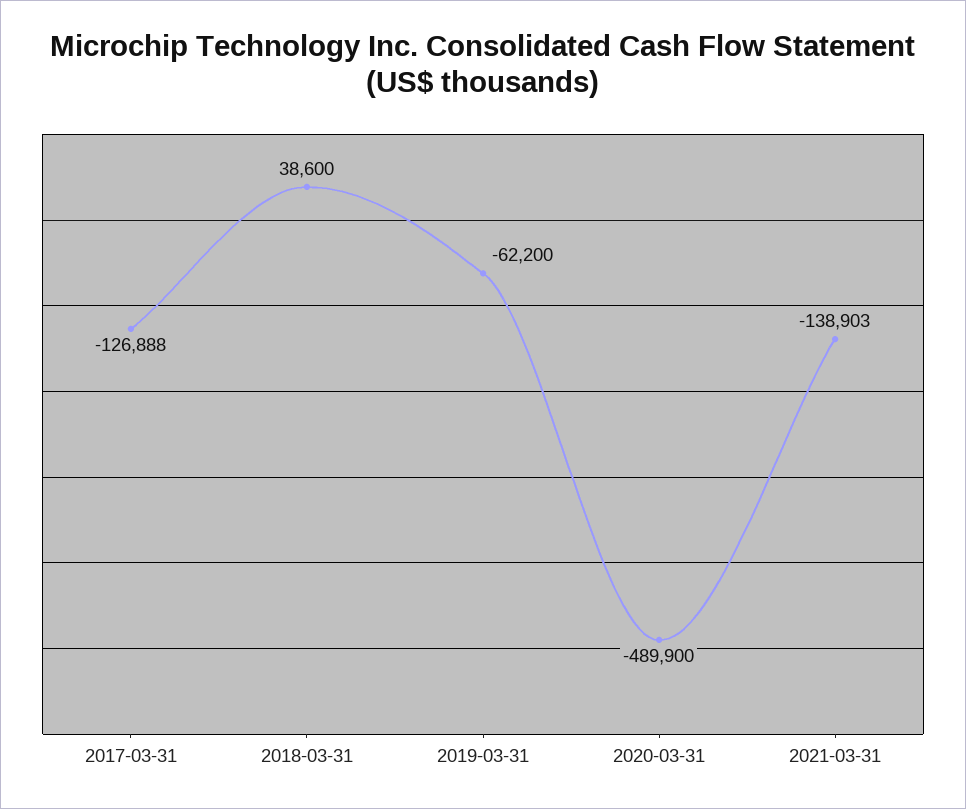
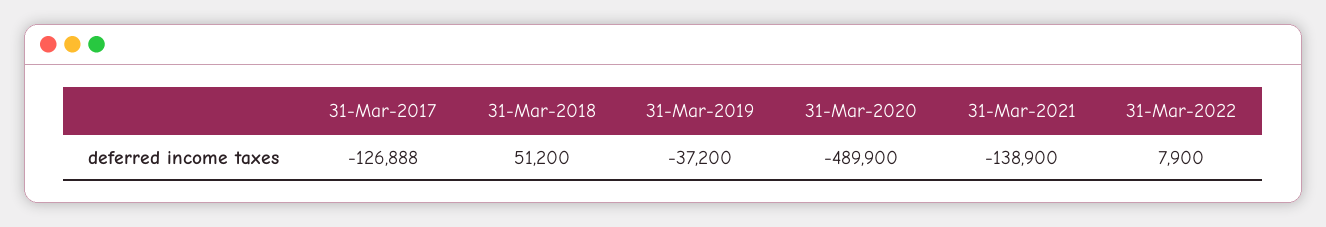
2018-03-31: 38600 -> 51200
2019-03-31: -62200 -> -37200
2021-03-31: -138903 -> -138900
31-Mar-2022: none -> 7900

